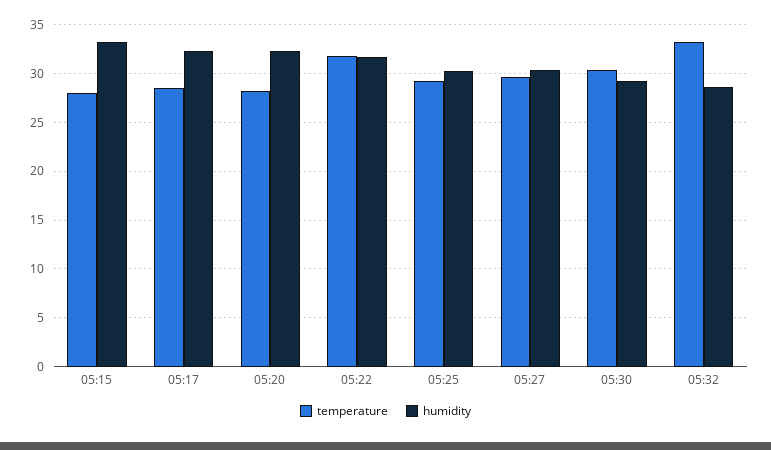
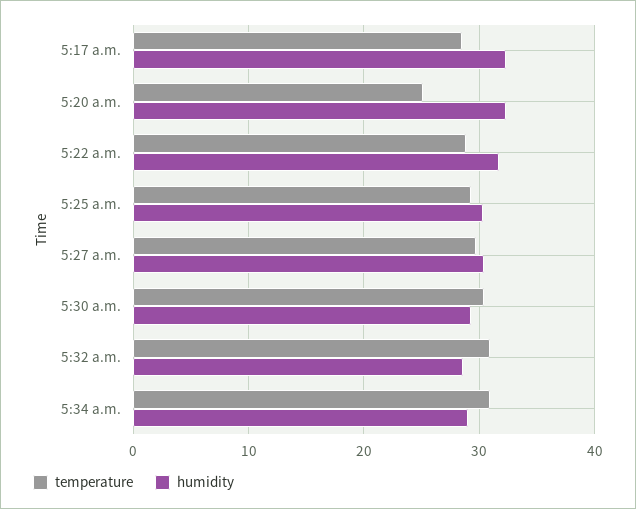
temperature, 05:15: 28 -> none
humidity, 05:15: 33 -> none
temperature, 05:20: 28 -> 25
temperature, 05:22: 32 -> 29
temperature, 05:32: 33 -> 31
temperature, 5:34 a.m.: none -> 31
humidity, 5:34 a.m.: none -> 29

